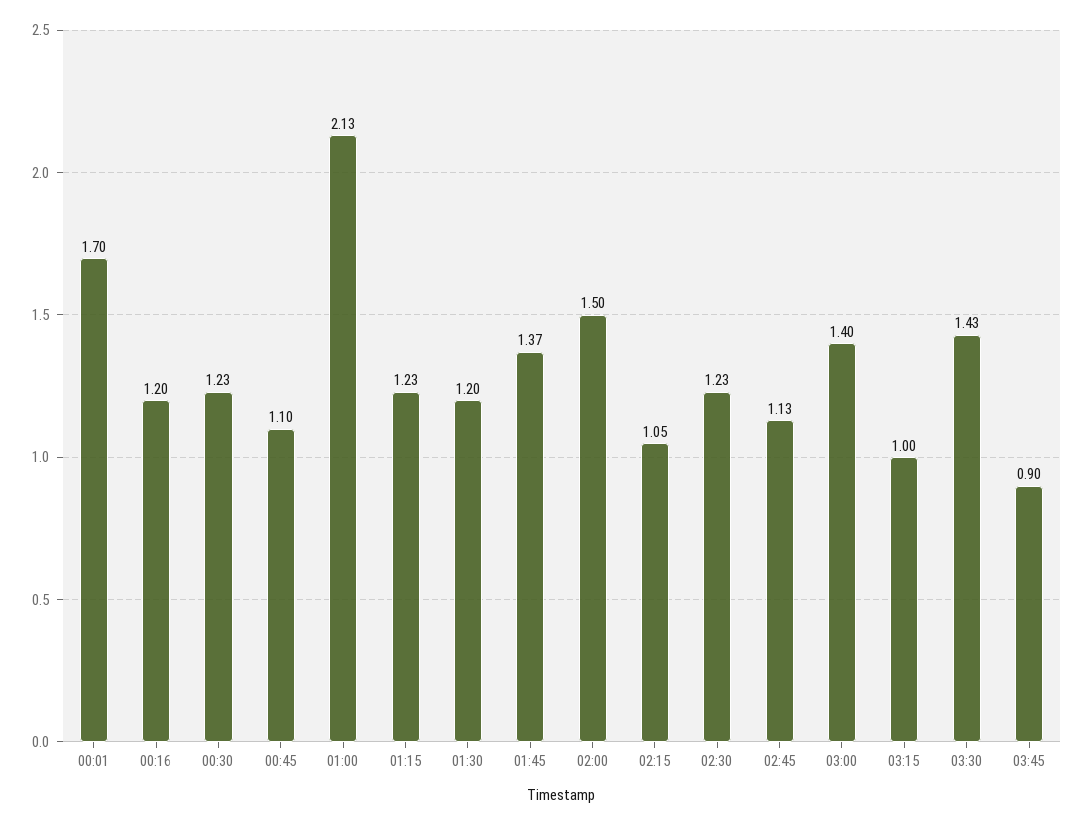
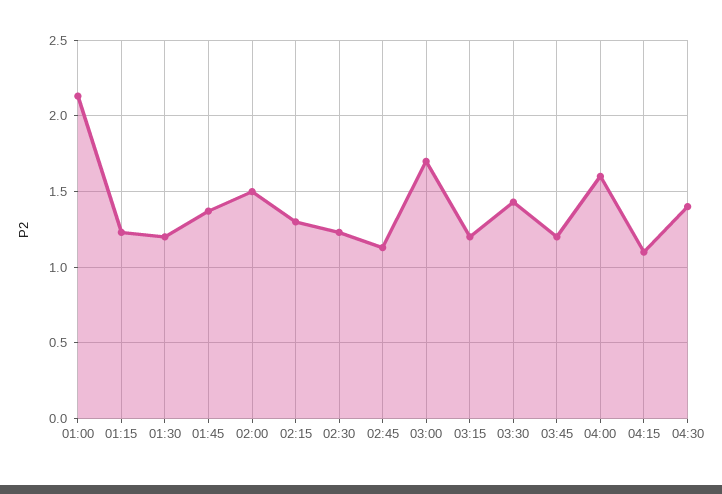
00:01: 1.7 -> none
00:16: 1.2 -> none
00:30: 1.23 -> none
00:45: 1.1 -> none
02:15: 1.05 -> 1.3
03:00: 1.4 -> 1.7
03:15: 1 -> 1.2
03:45: 0.9 -> 1.2
04:00: none -> 1.6
04:15: none -> 1.1
04:30: none -> 1.4

